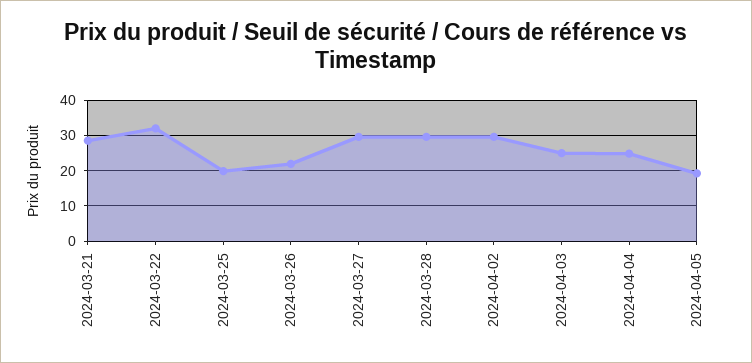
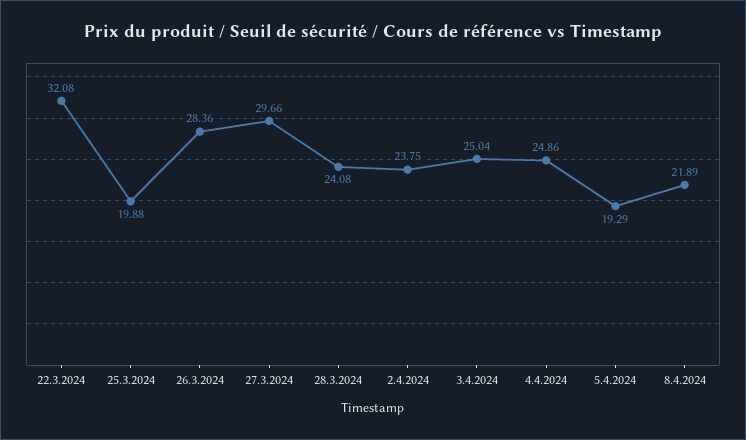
2024-03-21: 28 -> none
2024-03-26: 22 -> 28.36
2024-03-28: 30 -> 24.08
2024-04-02: 30 -> 23.75
8.4.2024: none -> 21.89

